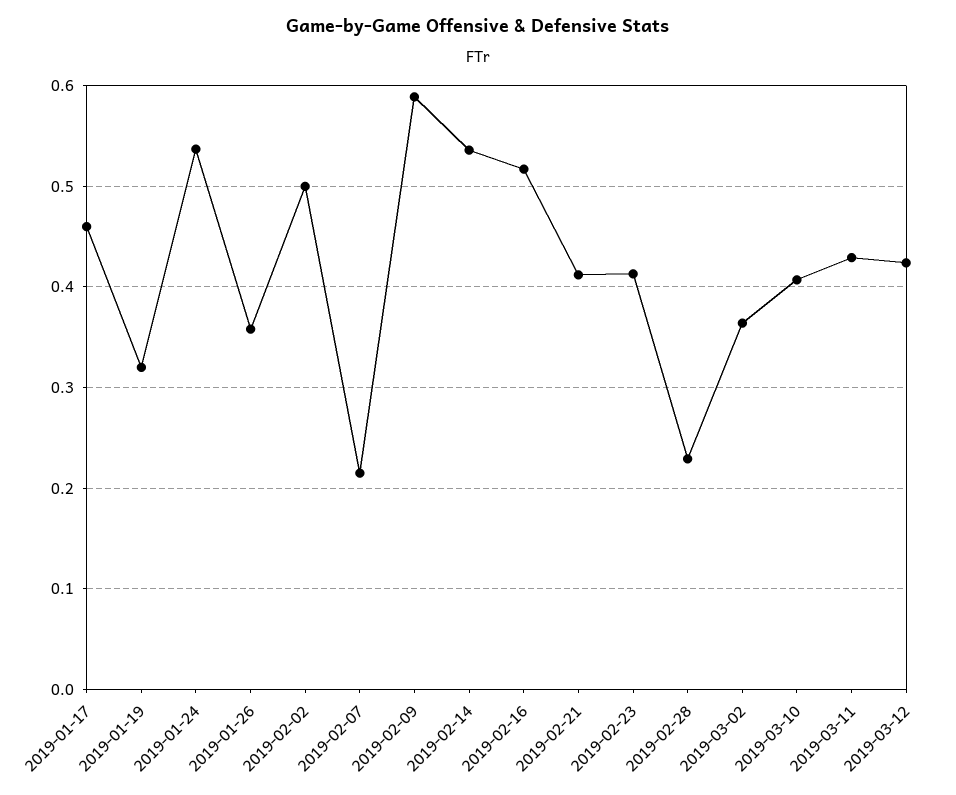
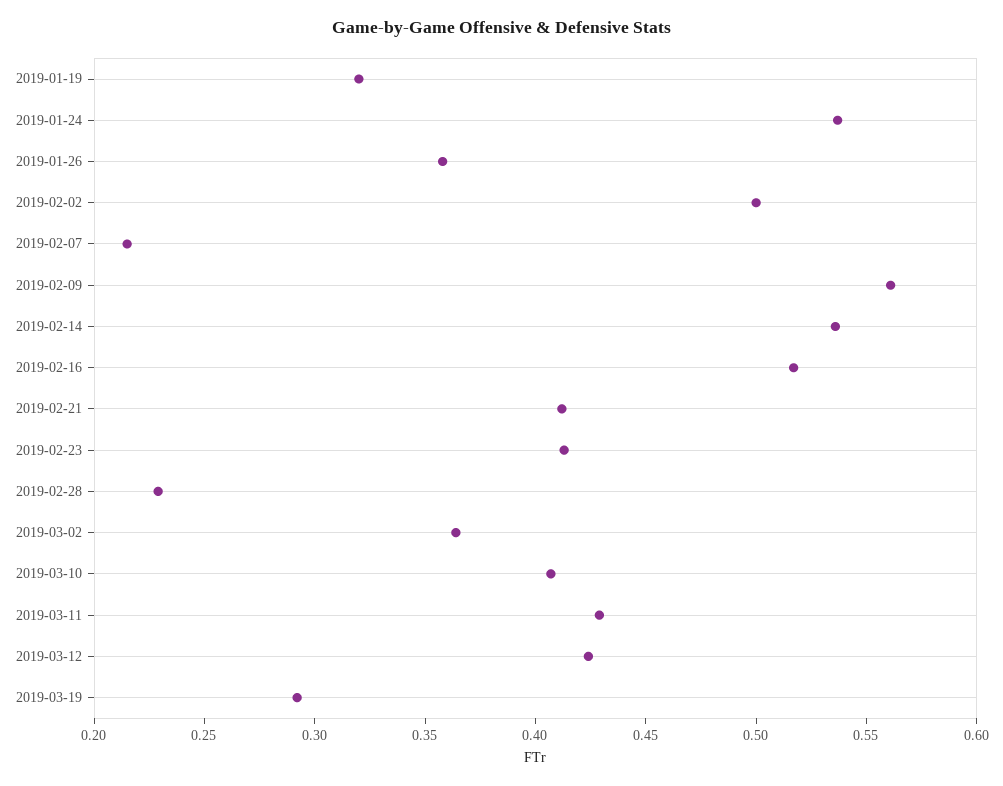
2019-01-17: 0.46 -> none
2019-02-09: 0.59 -> 0.56
2019-03-19: none -> 0.29

